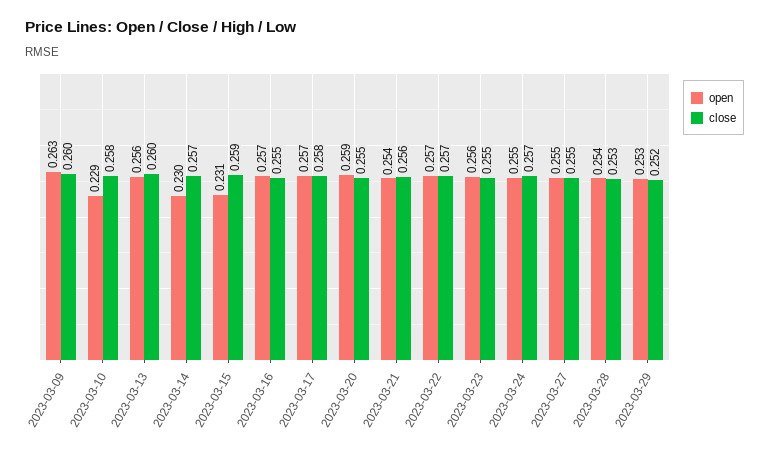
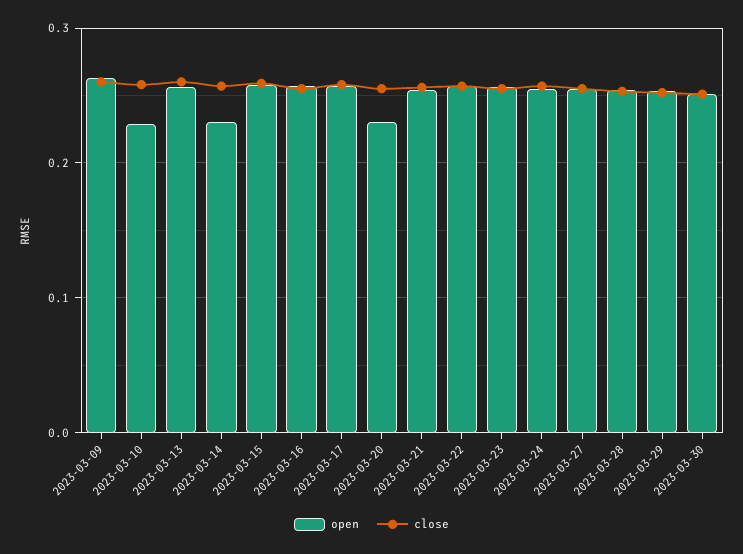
open, 2023-03-15: 0.231 -> 0.26
open, 2023-03-20: 0.259 -> 0.23
open, 2023-03-30: none -> 0.25
close, 2023-03-30: none -> 0.25

